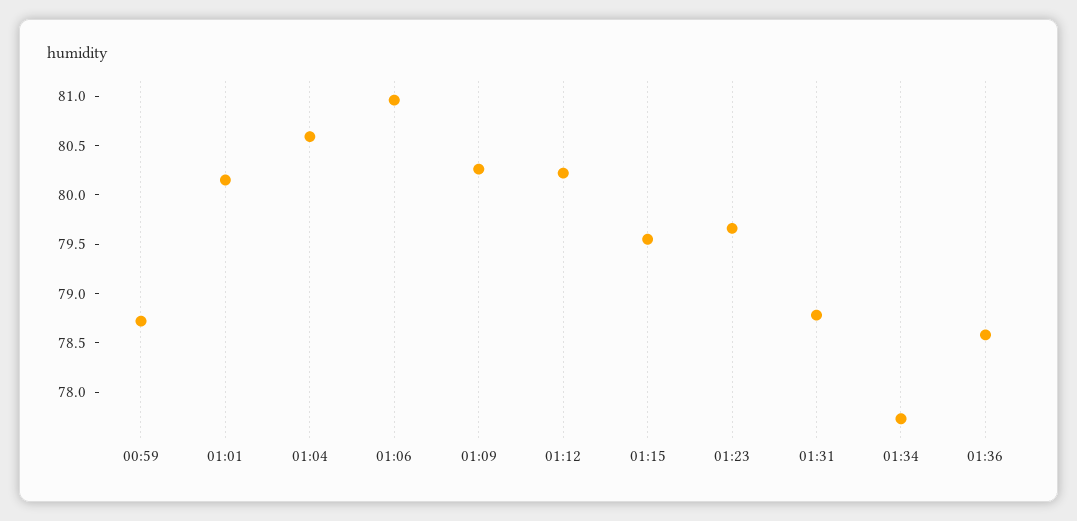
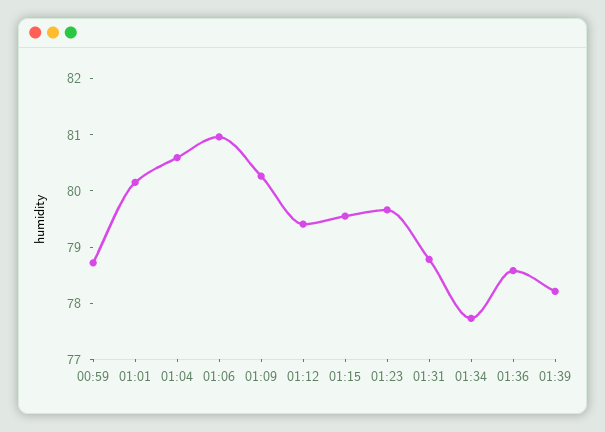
01:12: 80.2 -> 79.4
01:39: none -> 78.2

